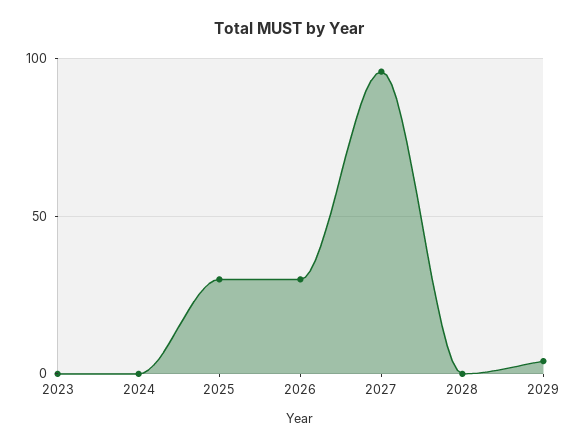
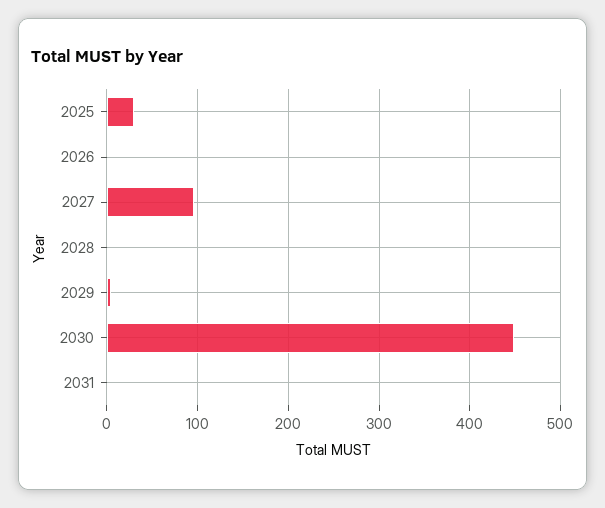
2023: 0 -> none
2024: 0 -> none
2026: 30 -> 0
2030: none -> 450
2031: none -> 0

